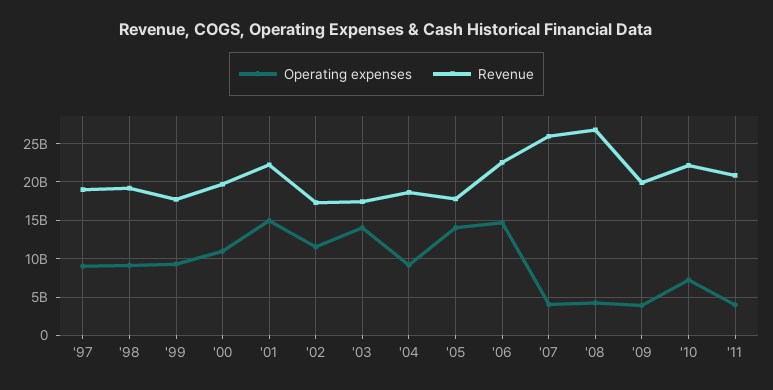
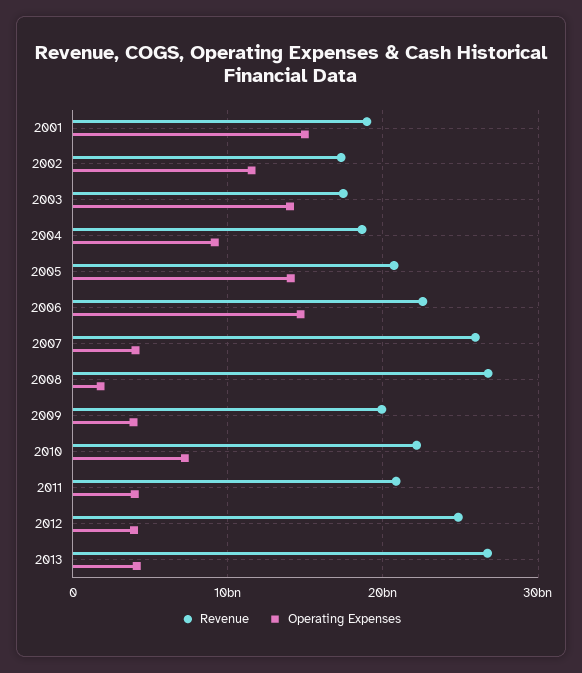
Operating expenses, '97: 9000000000 -> none
Revenue, '97: 19000000000 -> none
Operating expenses, '98: 9000000000 -> none
Revenue, '98: 19000000000 -> none
Operating expenses, '99: 9000000000 -> none
Revenue, '99: 18000000000 -> none
Operating expenses, '00: 11000000000 -> none
Revenue, '00: 20000000000 -> none
Revenue, '01: 22000000000 -> 19000000000
Revenue, '05: 18000000000 -> 21000000000
Operating expenses, '08: 4000000000 -> 2000000000
Revenue, 2012: none -> 25000000000
Operating expenses, 2012: none -> 4000000000
Revenue, 2013: none -> 27000000000
Operating expenses, 2013: none -> 4000000000

